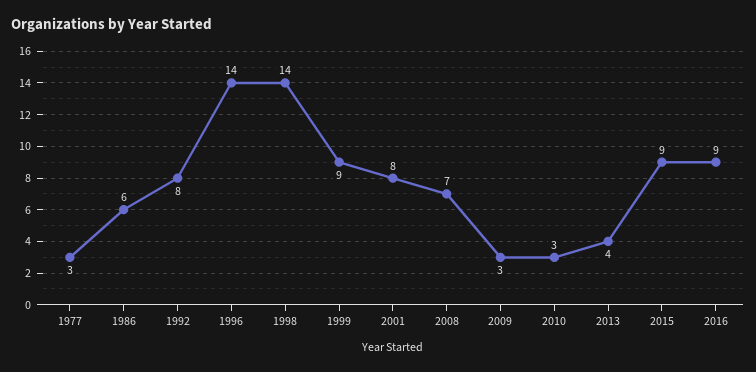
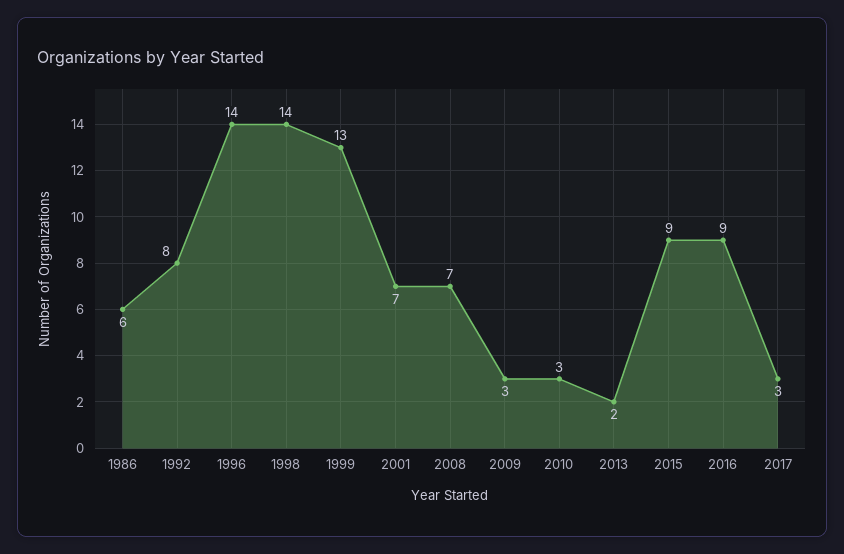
1977: 3 -> none
1999: 9 -> 13
2001: 8 -> 7
2013: 4 -> 2
2017: none -> 3

